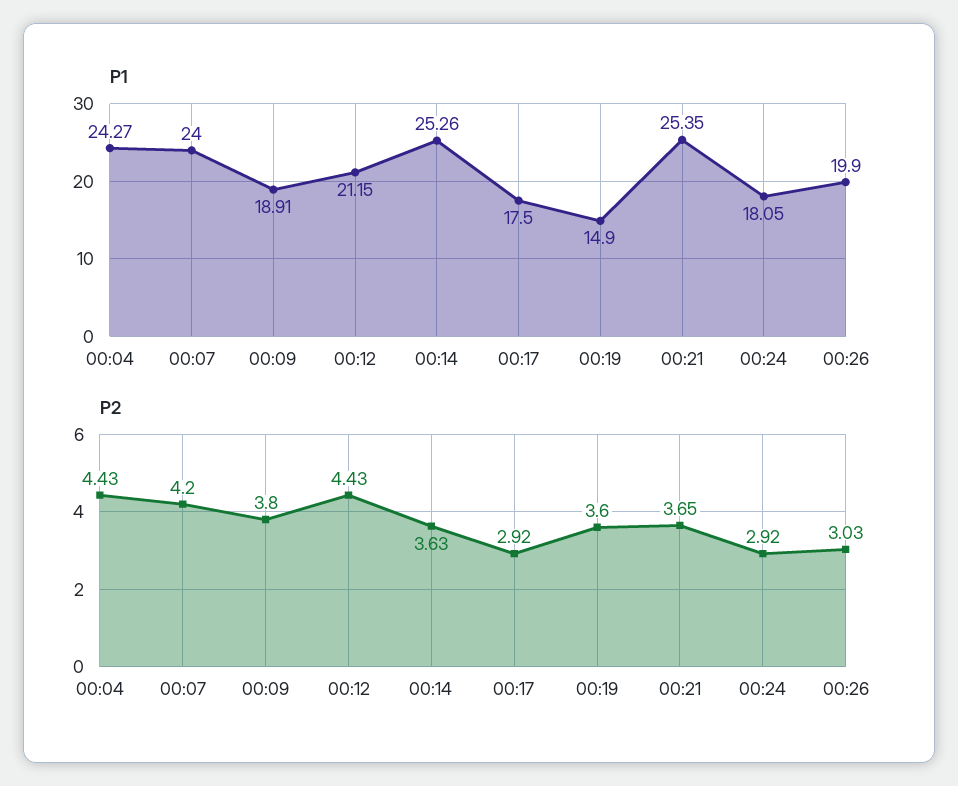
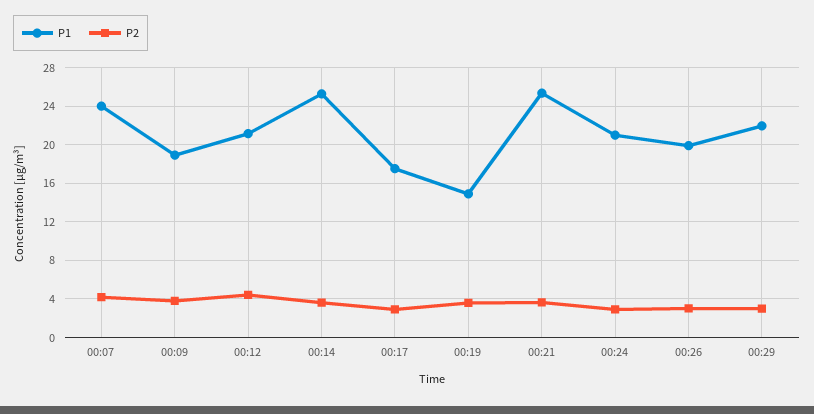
P1, 00:04: 24.27 -> none
P1, 00:24: 18.05 -> 21
P2, 00:04: 4.43 -> none
P1, 00:29: none -> 22
P2, 00:29: none -> 3

